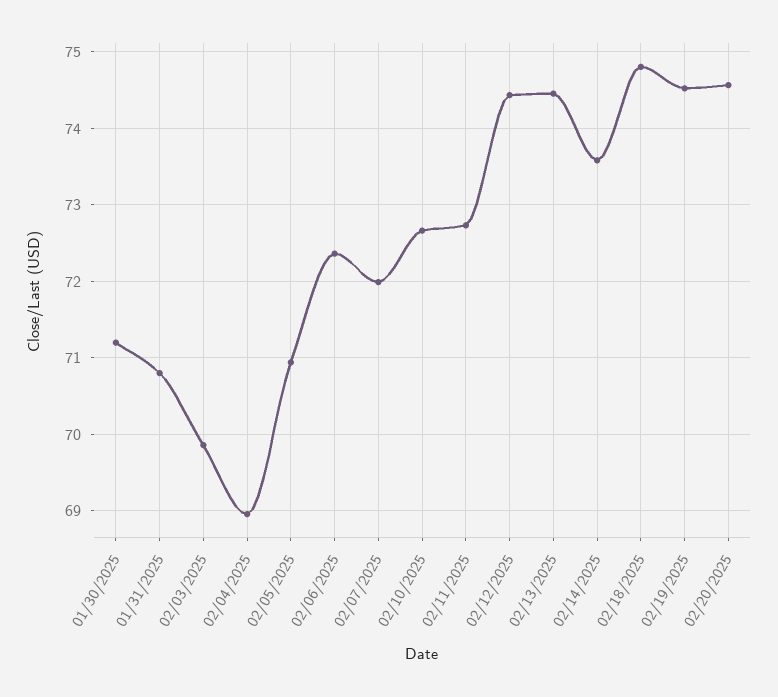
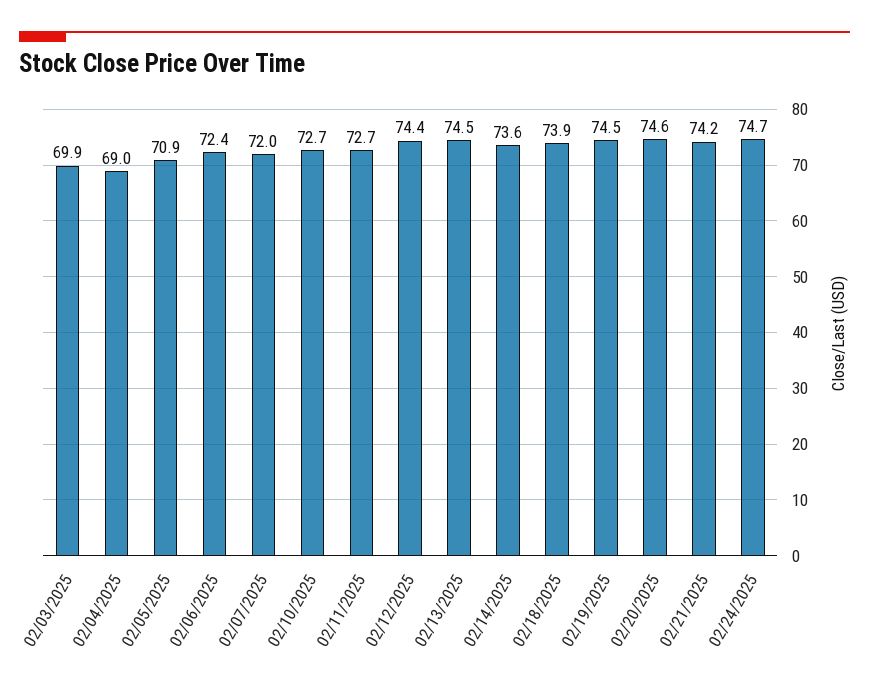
01/30/2025: 71.2 -> none
01/31/2025: 70.8 -> none
02/18/2025: 74.8 -> 73.9
02/21/2025: none -> 74.2
02/24/2025: none -> 74.7

